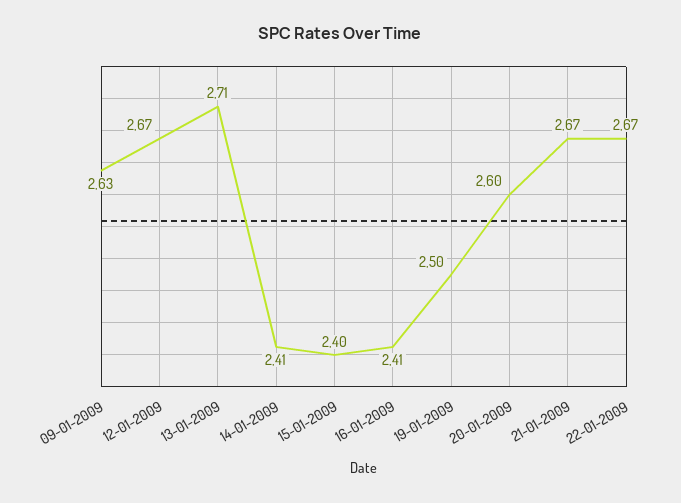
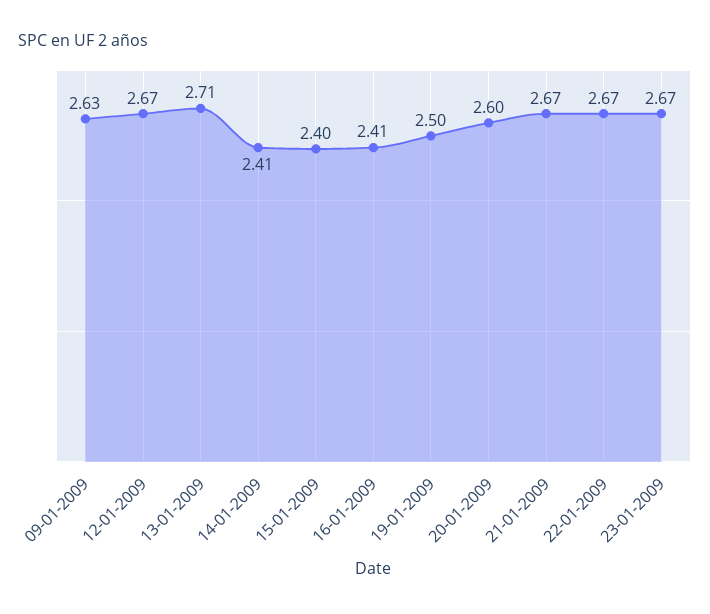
23-01-2009: none -> 2.67

